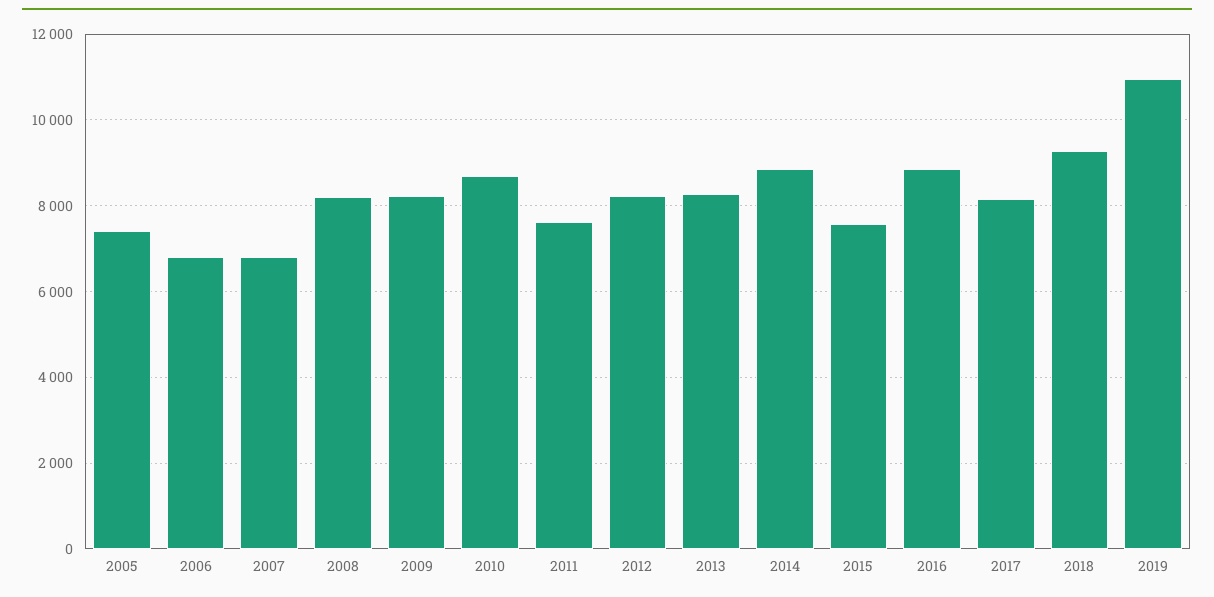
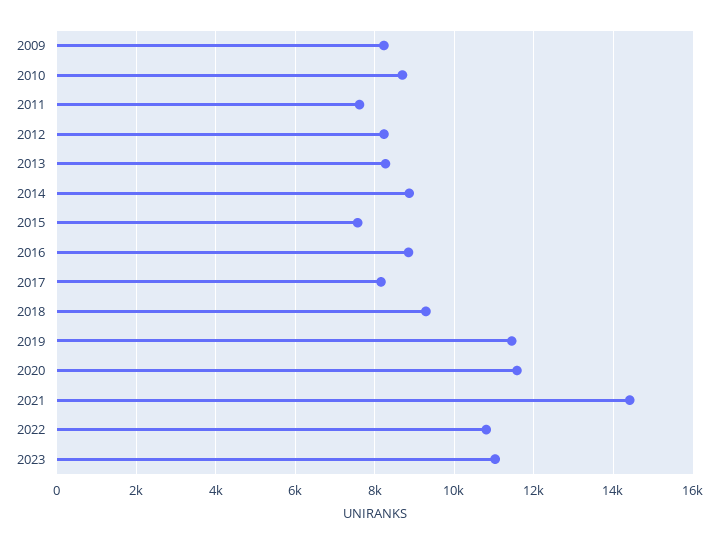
2005: 7400 -> none
2006: 6800 -> none
2007: 6800 -> none
2008: 8200 -> none
2019: 11000 -> 11400
2020: none -> 11600
2021: none -> 14400
2022: none -> 10800
2023: none -> 11000

